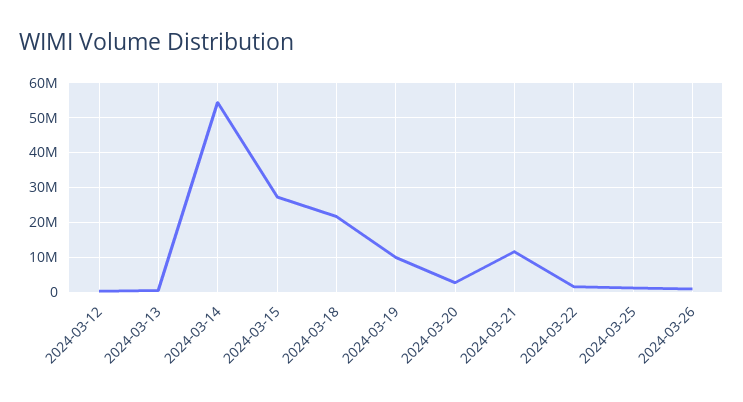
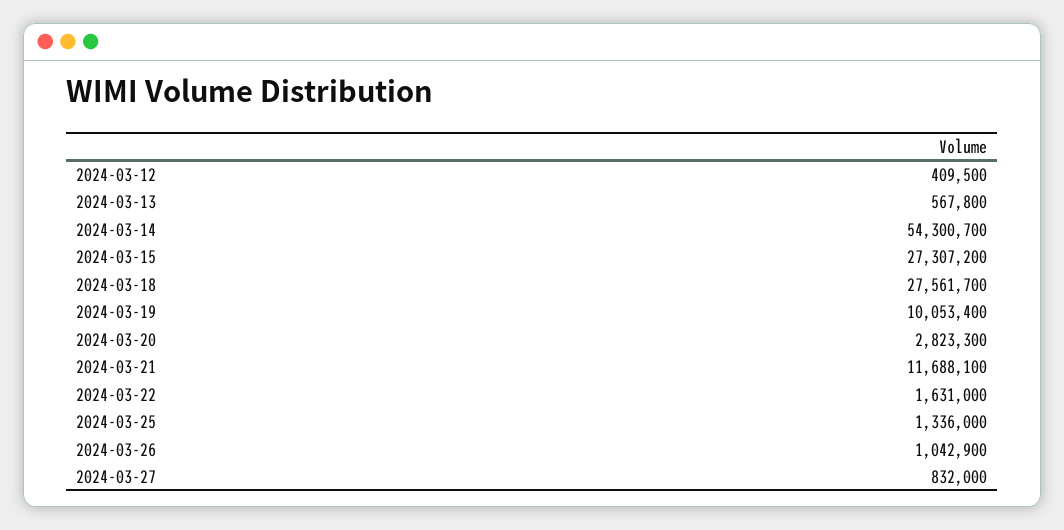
2024-03-18: 22000000 -> 27561700
2024-03-27: none -> 832000

